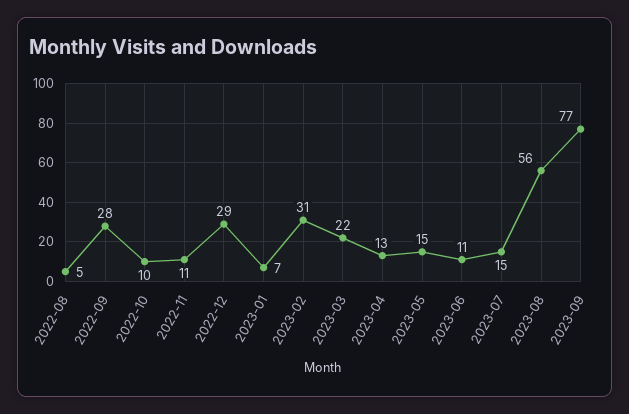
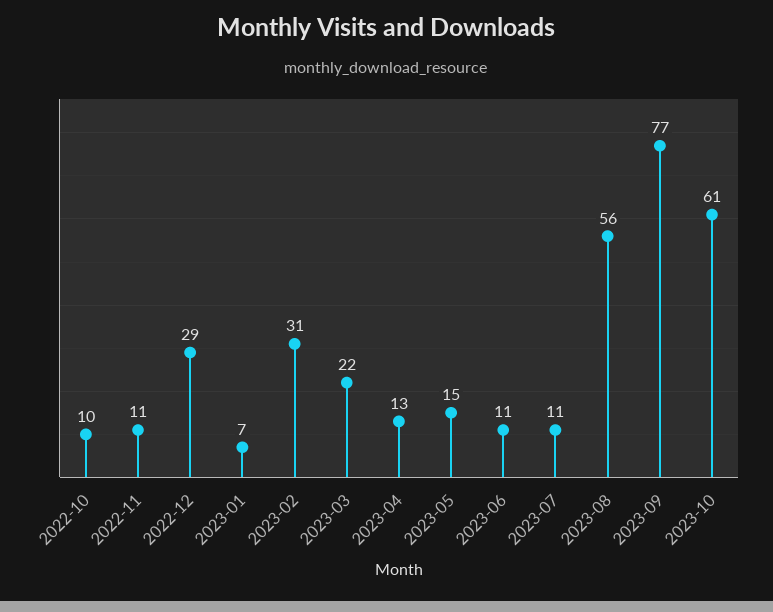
2022-08: 5 -> none
2022-09: 28 -> none
2023-07: 15 -> 11
2023-10: none -> 61

